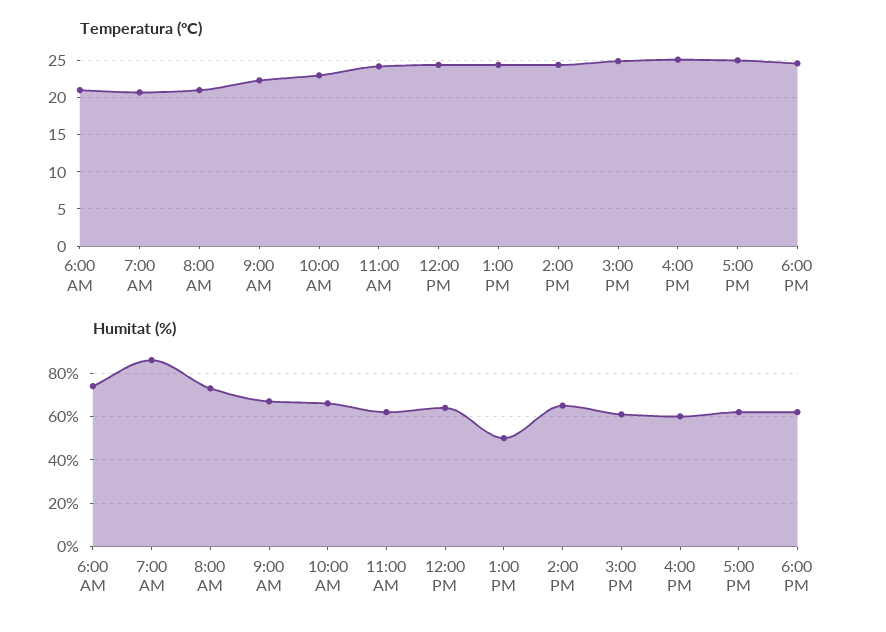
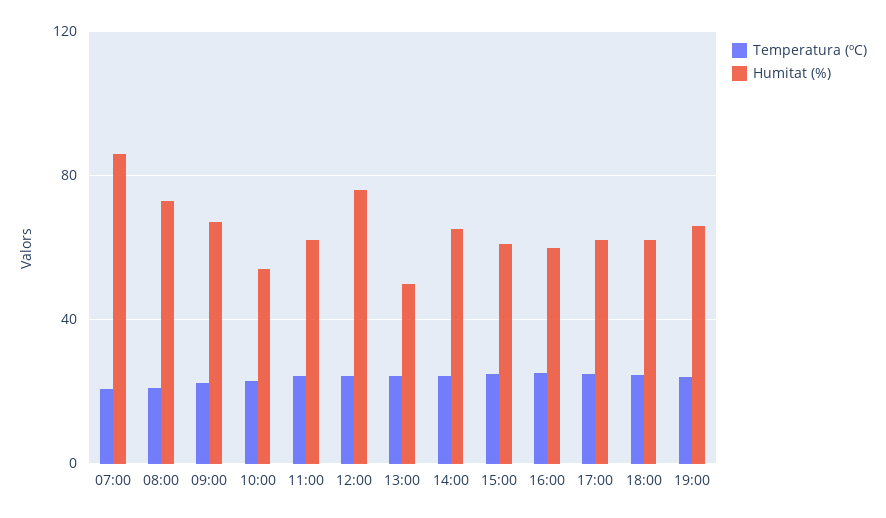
Temperatura (ºC), 6:00 AM: 21 -> none
Humitat (%), 6:00 AM: 75 -> none
Humitat (%), 10:00 AM: 65 -> 55
Humitat (%), 12:00 PM: 65 -> 75
Temperatura (ºC), 19:00: none -> 25
Humitat (%), 19:00: none -> 65

